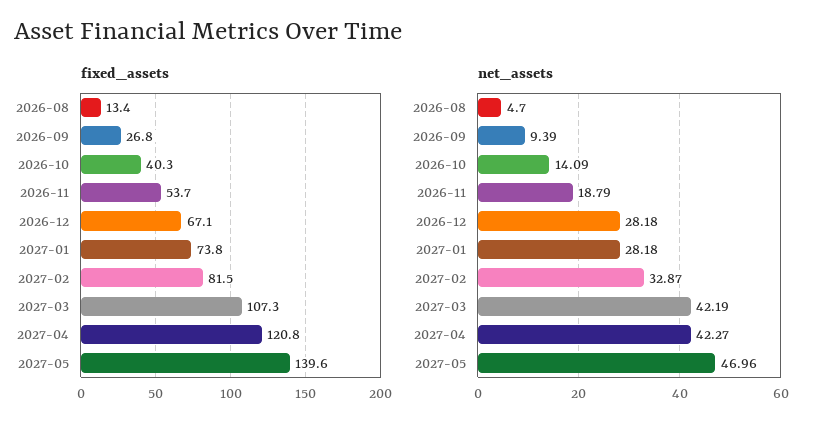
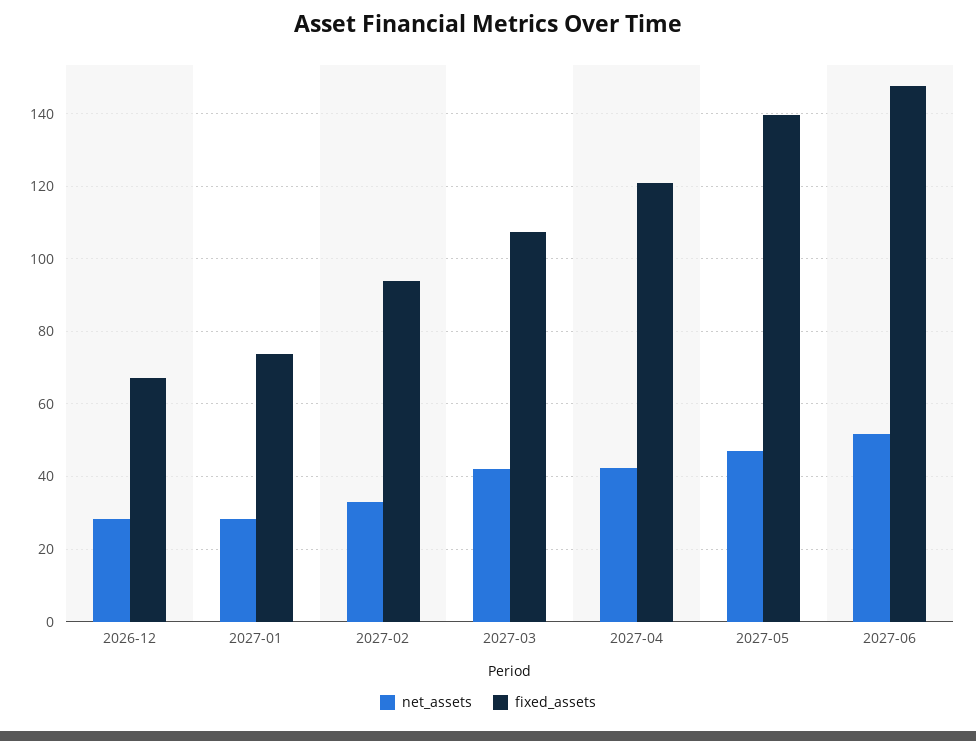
fixed_assets, 2026-08: 13.4 -> none
fixed_assets, 2026-09: 26.8 -> none
fixed_assets, 2026-10: 40.3 -> none
fixed_assets, 2026-11: 53.7 -> none
fixed_assets, 2027-02: 81.5 -> 94
net_assets, 2026-08: 4.7 -> none
net_assets, 2026-09: 9.39 -> none
net_assets, 2026-10: 14.09 -> none
net_assets, 2026-11: 18.79 -> none
net_assets, 2027-06: none -> 52
fixed_assets, 2027-06: none -> 148

